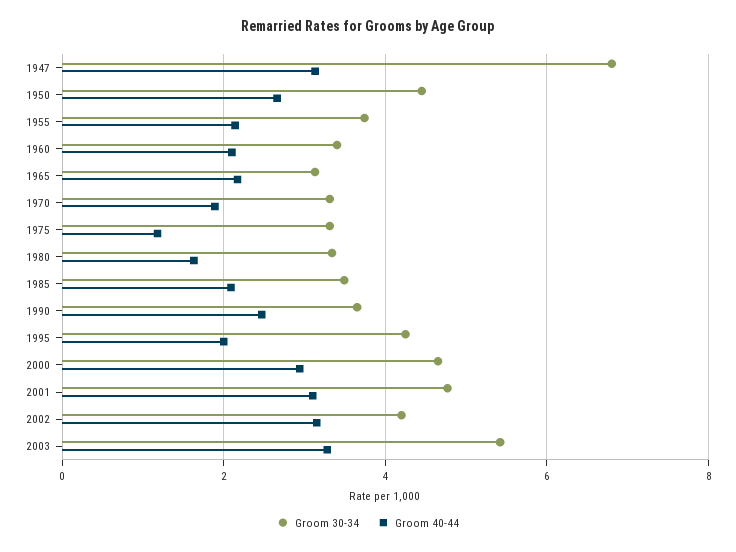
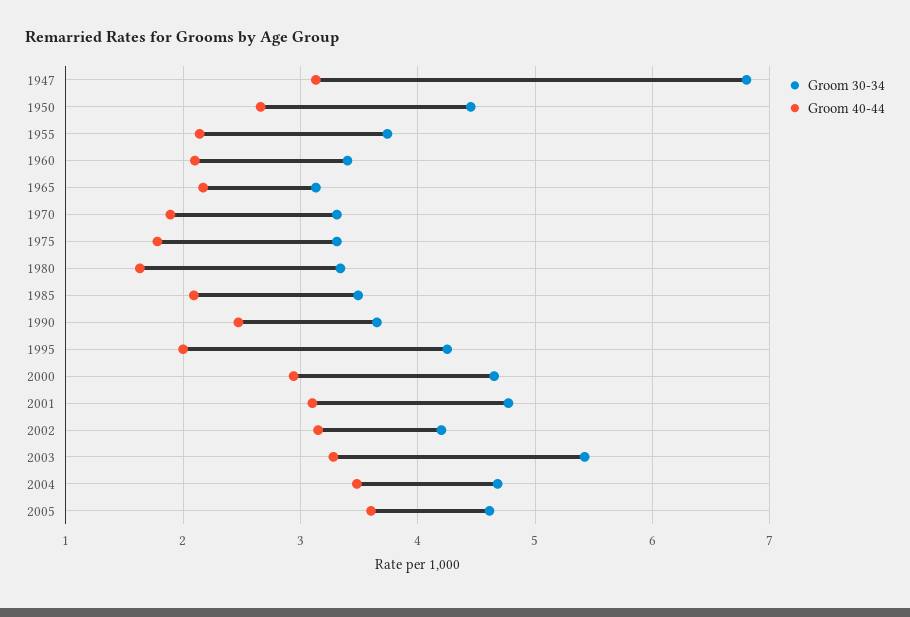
Groom 40-44, 1975: 1.2 -> 1.8
Groom 30-34, 2004: none -> 4.7
Groom 40-44, 2004: none -> 3.5
Groom 30-34, 2005: none -> 4.6
Groom 40-44, 2005: none -> 3.6

